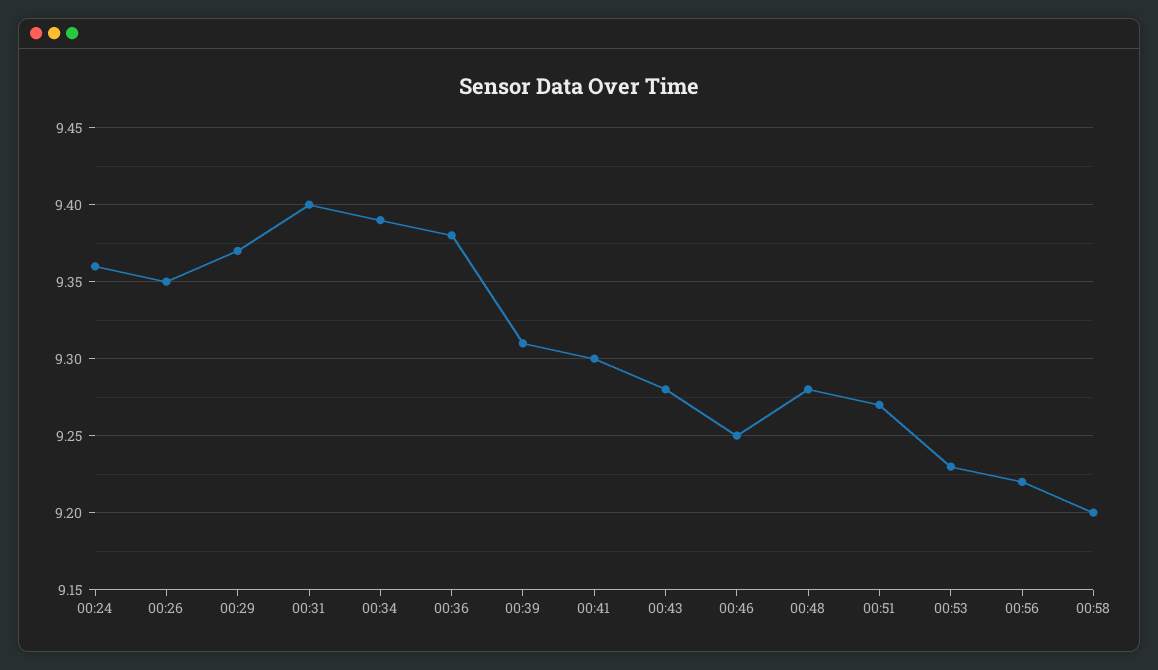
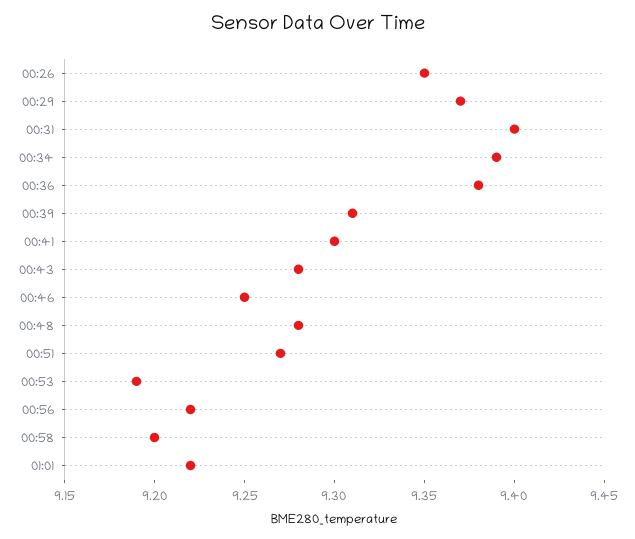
00:24: 9.36 -> none
00:53: 9.23 -> 9.19
01:01: none -> 9.22

